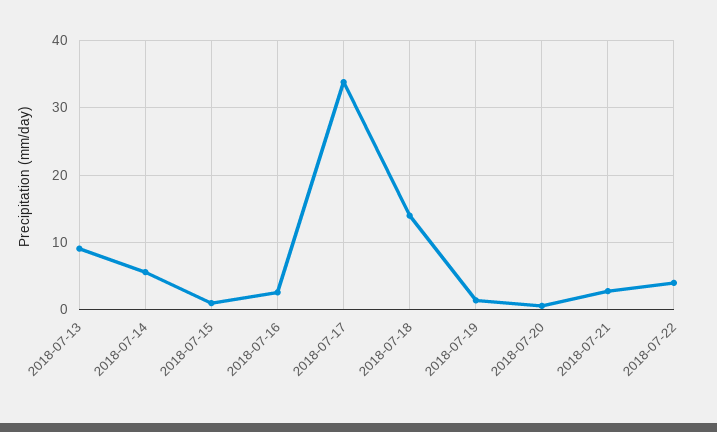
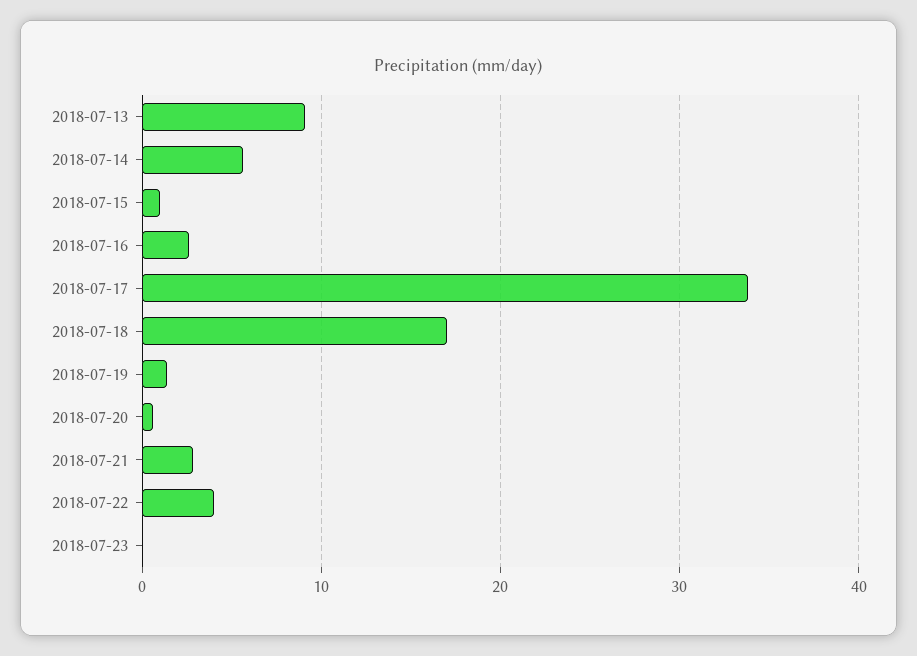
2018-07-18: 14 -> 17
2018-07-23: none -> 0

